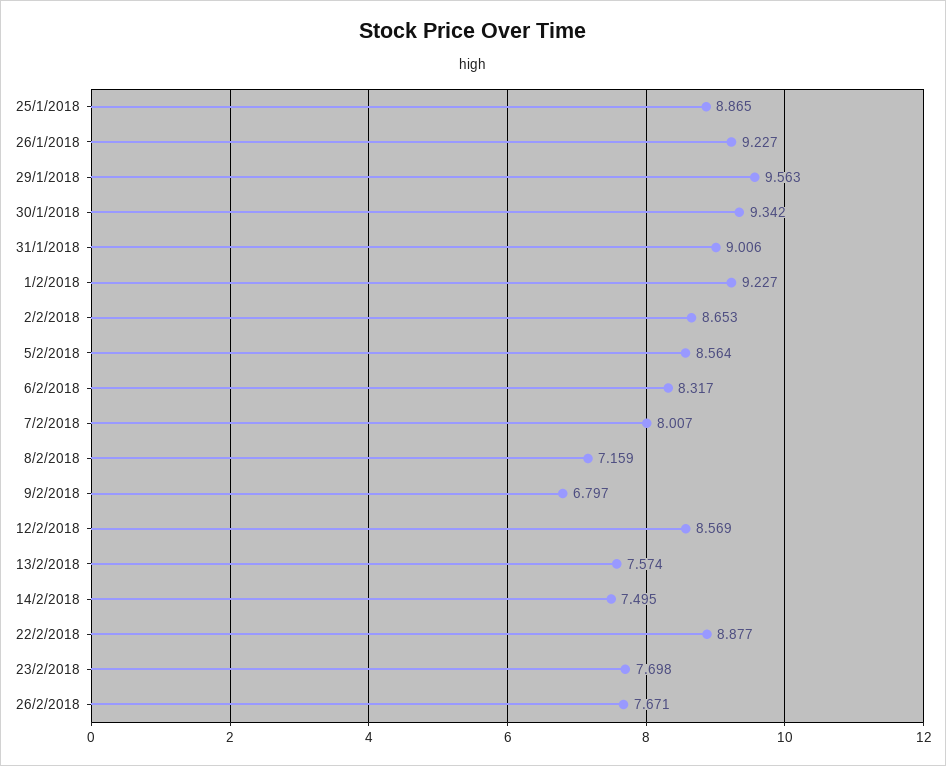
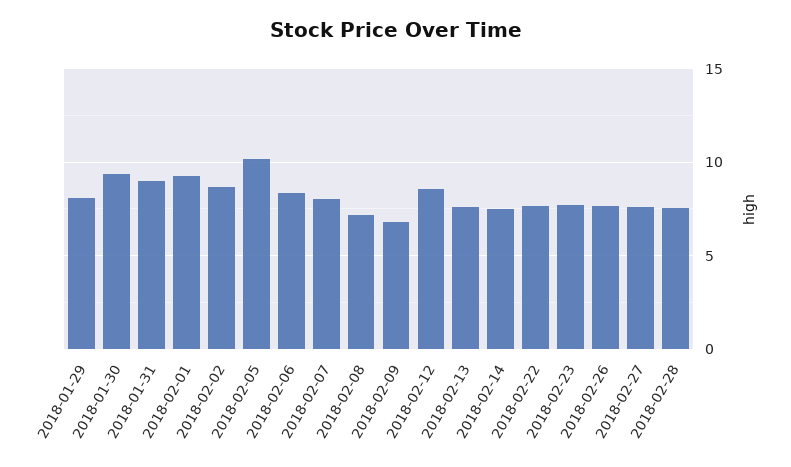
25/1/2018: 8.865 -> none
26/1/2018: 9.227 -> none
29/1/2018: 9.563 -> 8
5/2/2018: 8.564 -> 10
22/2/2018: 8.877 -> 7.5
2018-02-27: none -> 7.5
2018-02-28: none -> 7.5

